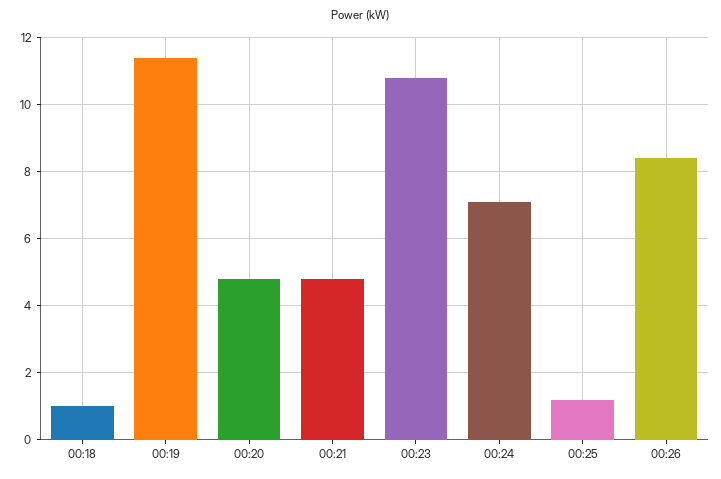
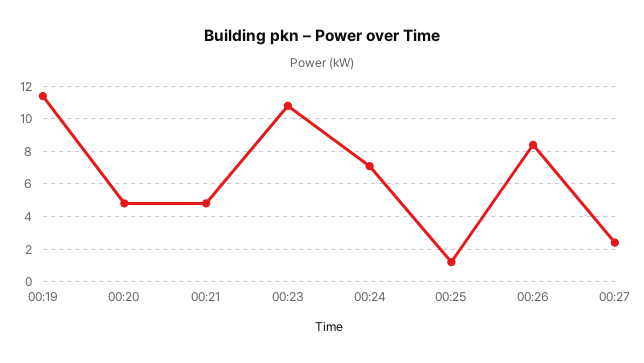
00:18: 1 -> none
00:27: none -> 2.5

